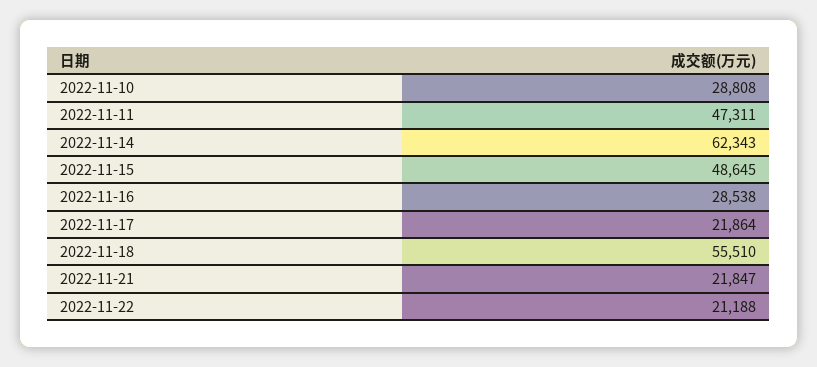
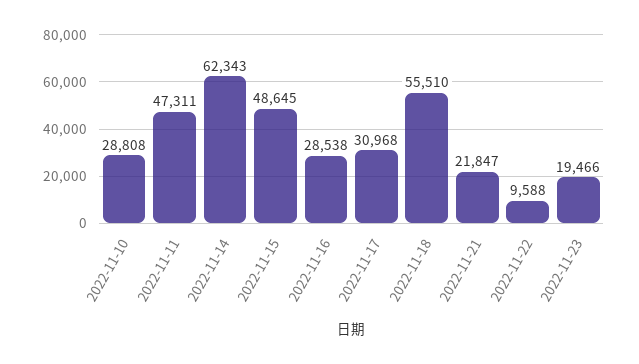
2022-11-17: 21864 -> 30968
2022-11-22: 21188 -> 9588
2022-11-23: none -> 19466

